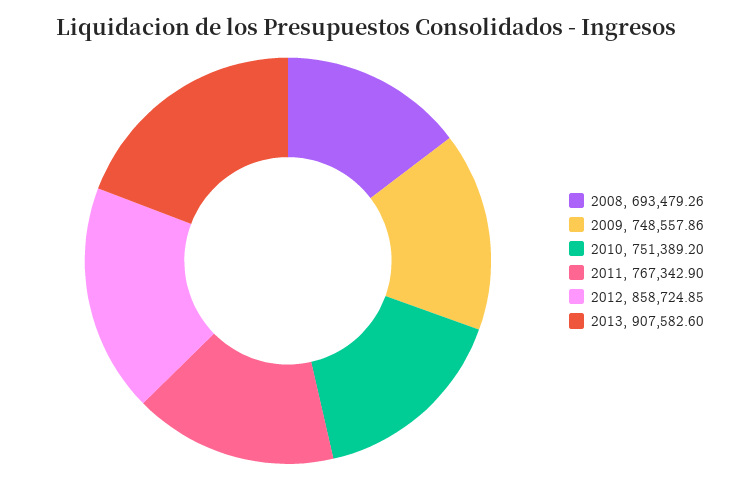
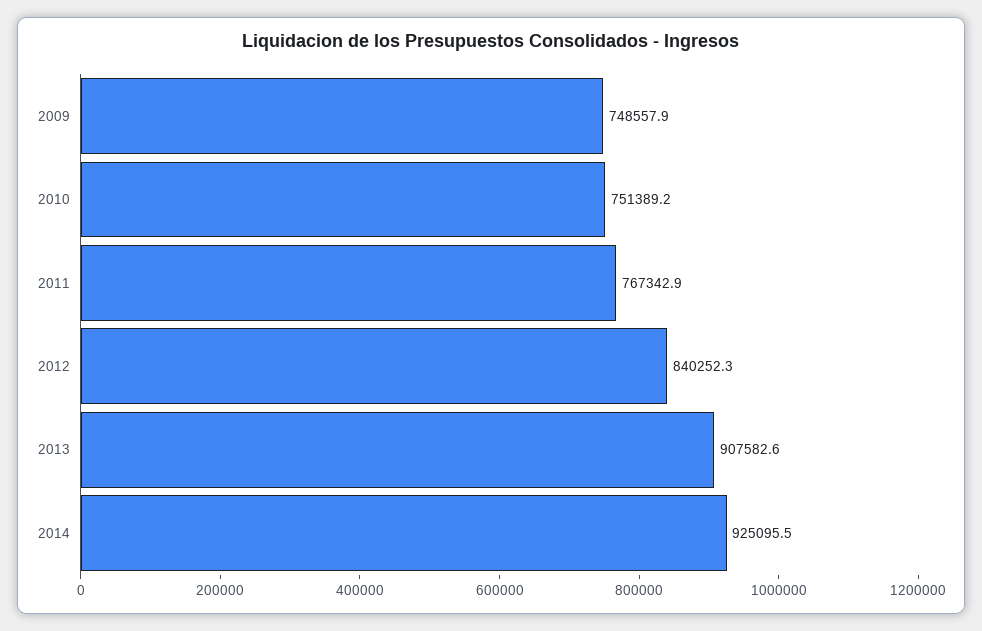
2008: 693479.26 -> none
2012: 858724.85 -> 840252.3
2014: none -> 925095.5

